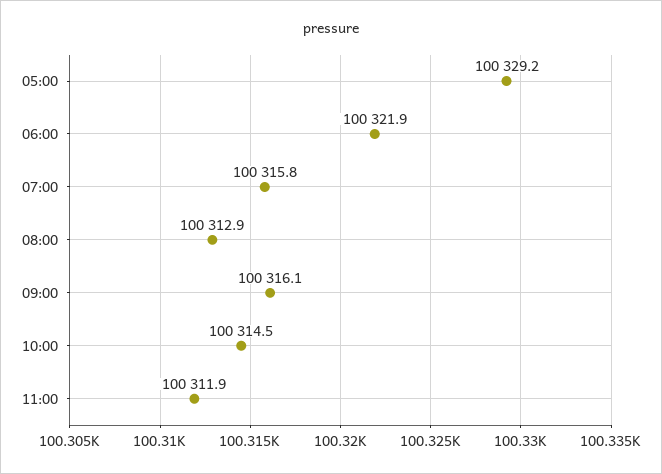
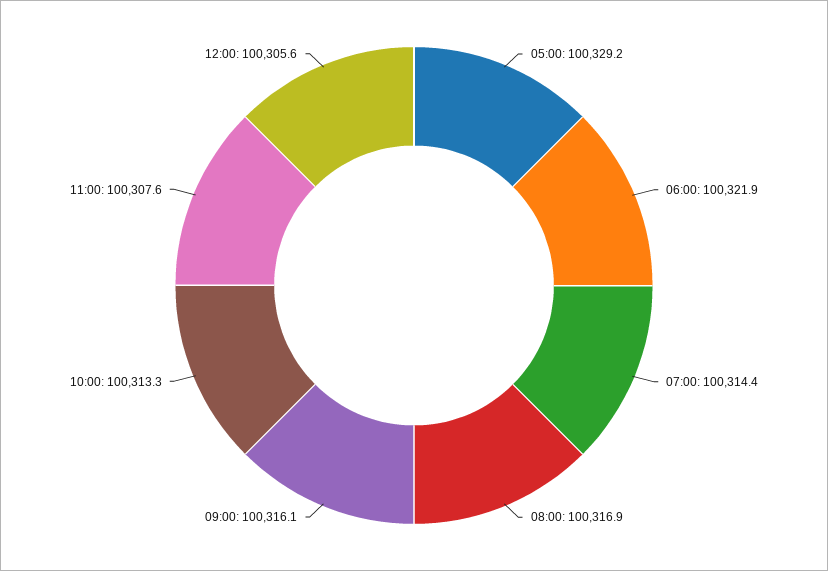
07:00: 100315.8 -> 100314.4
08:00: 100312.9 -> 100316.9
10:00: 100314.5 -> 100313.3
11:00: 100311.9 -> 100307.6
12:00: none -> 100305.6

